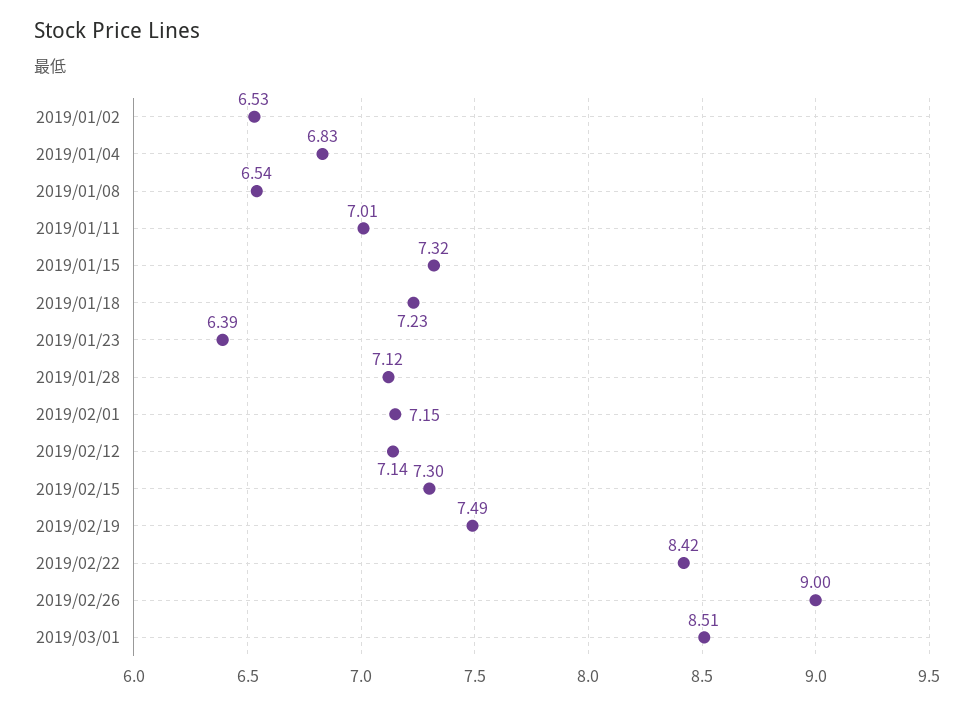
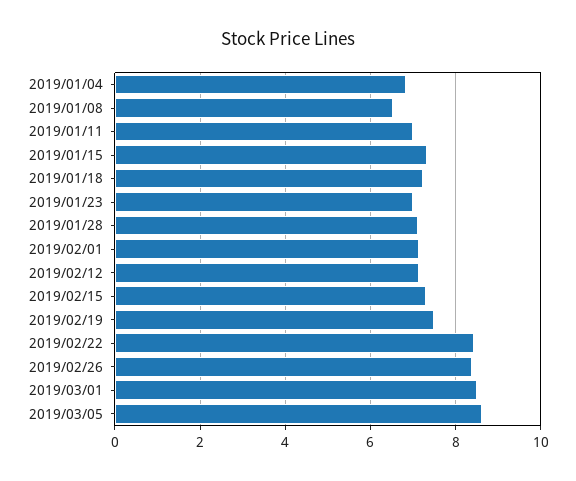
2019/01/02: 6.53 -> none
2019/01/23: 6.39 -> 7
2019/02/26: 9 -> 8.4
2019/03/05: none -> 8.6

